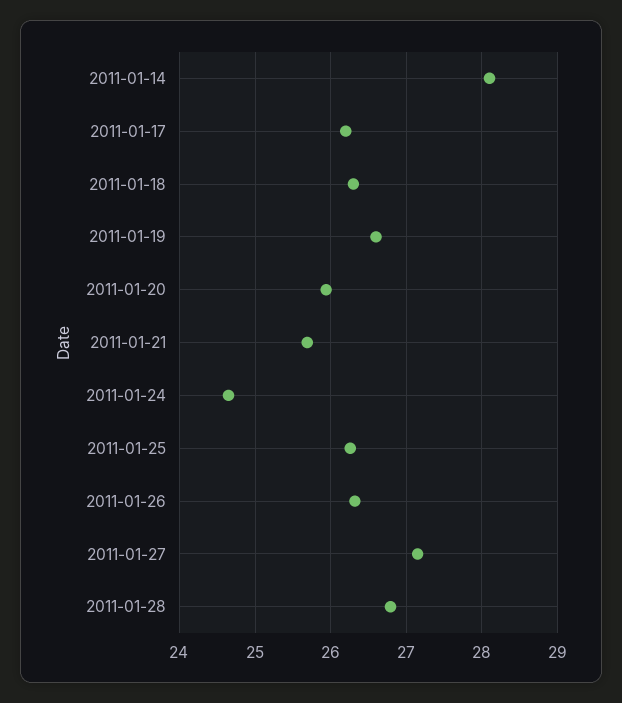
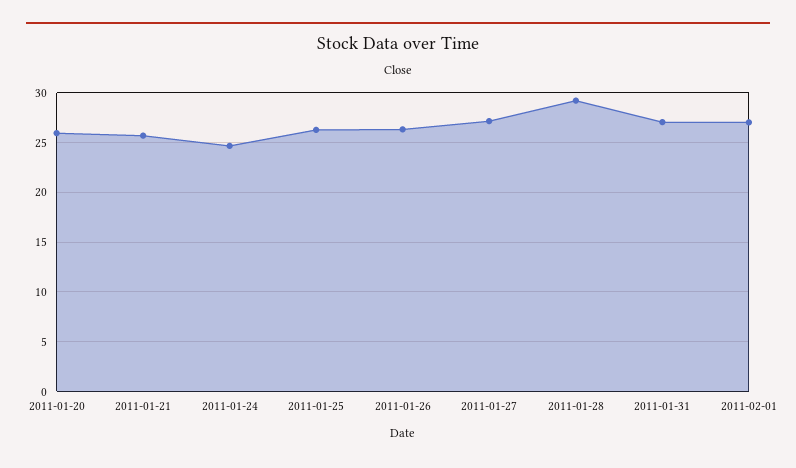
2011-01-14: 28.1 -> none
2011-01-17: 26.2 -> none
2011-01-18: 26.3 -> none
2011-01-19: 26.6 -> none
2011-01-28: 26.8 -> 29
2011-01-31: none -> 27
2011-02-01: none -> 27

